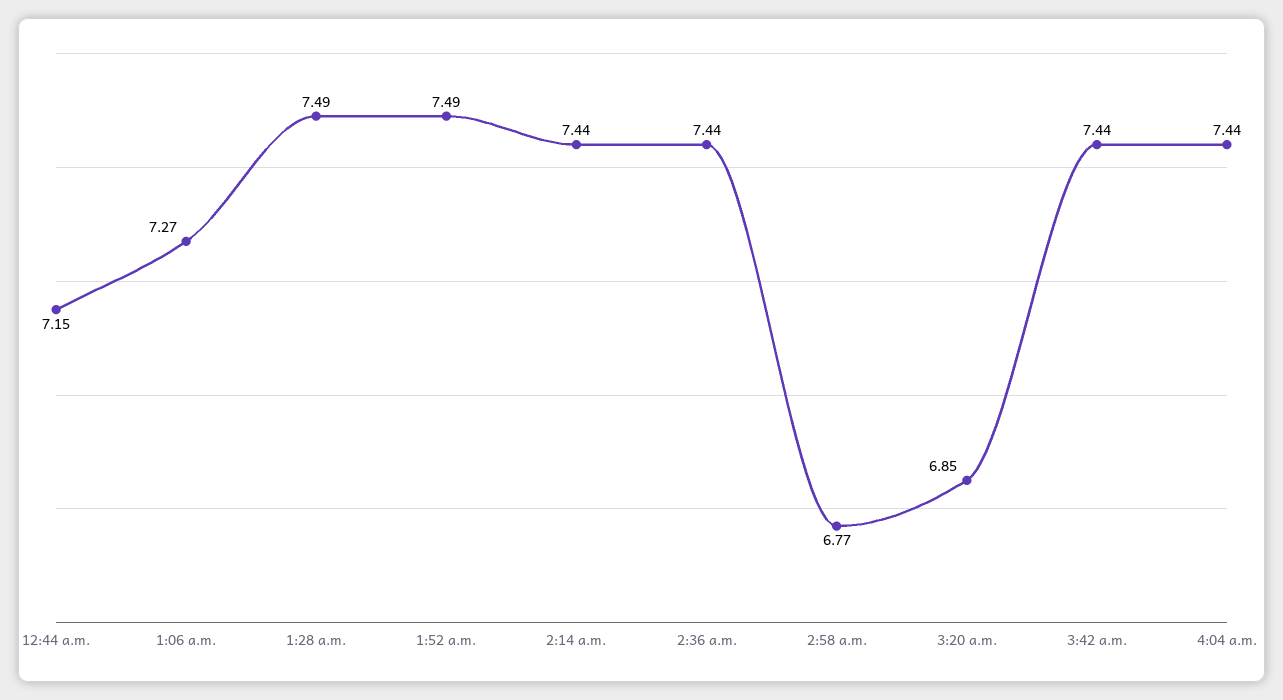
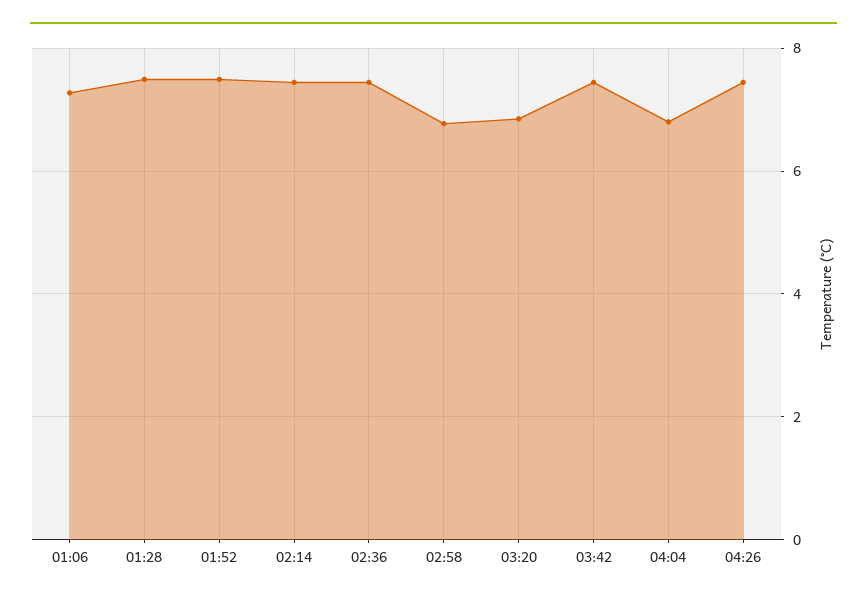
12:44 a.m.: 7.15 -> none
4:04 a.m.: 7.44 -> 6.8
04:26: none -> 7.4

